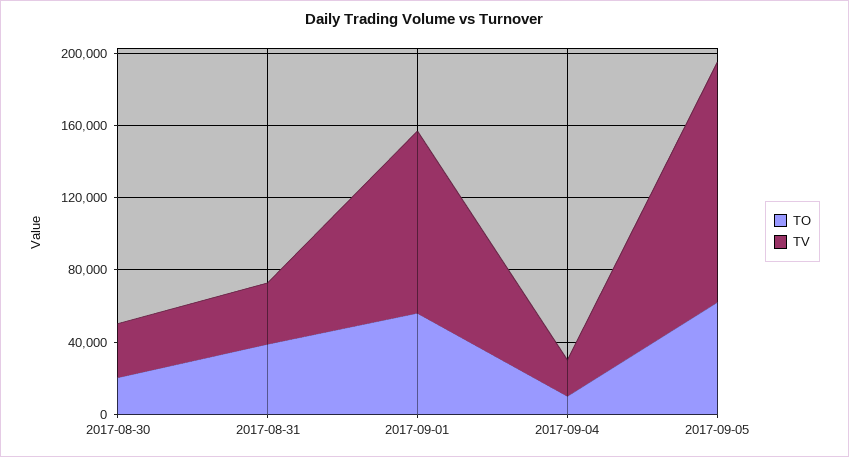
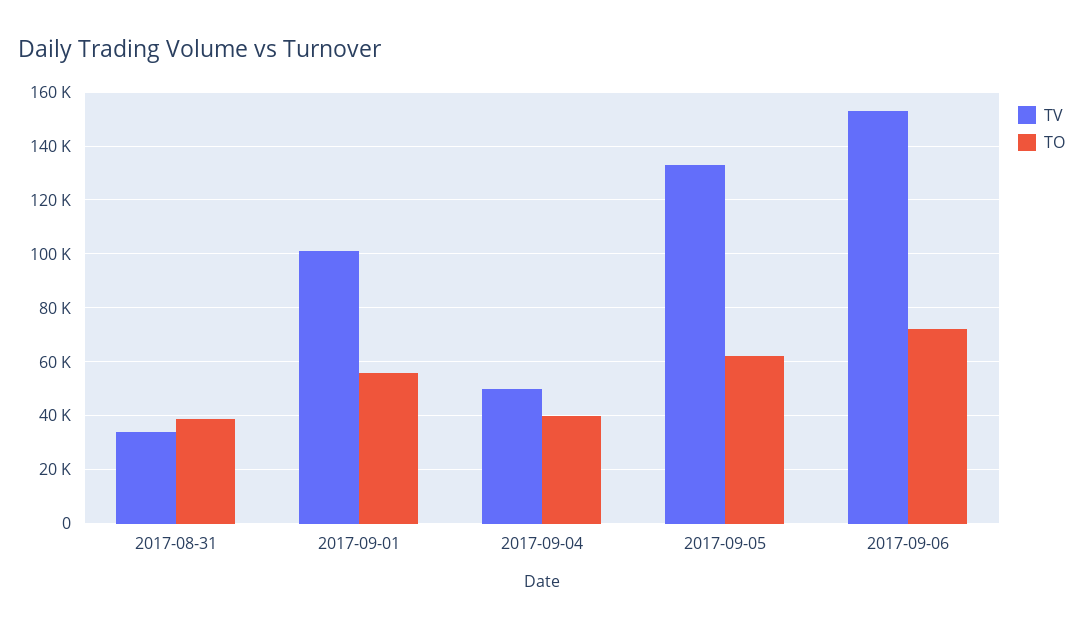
TO, 2017-08-30: 20000 -> none
TV, 2017-08-30: 30000 -> none
TO, 2017-09-04: 10000 -> 40000
TV, 2017-09-04: 20000 -> 50000
TV, 2017-09-06: none -> 152500
TO, 2017-09-06: none -> 72500

